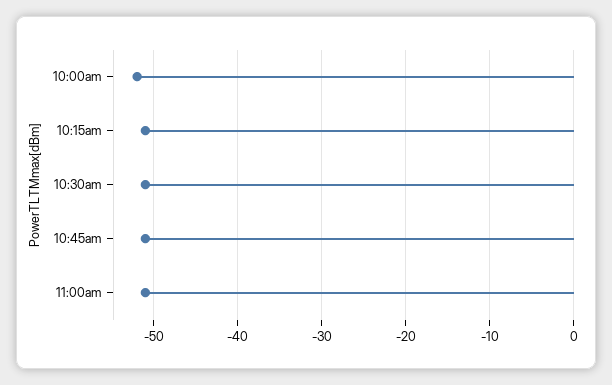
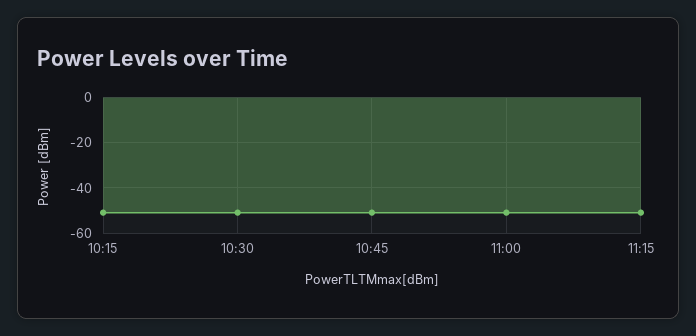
10:00am: -52 -> none
11:15: none -> -50

